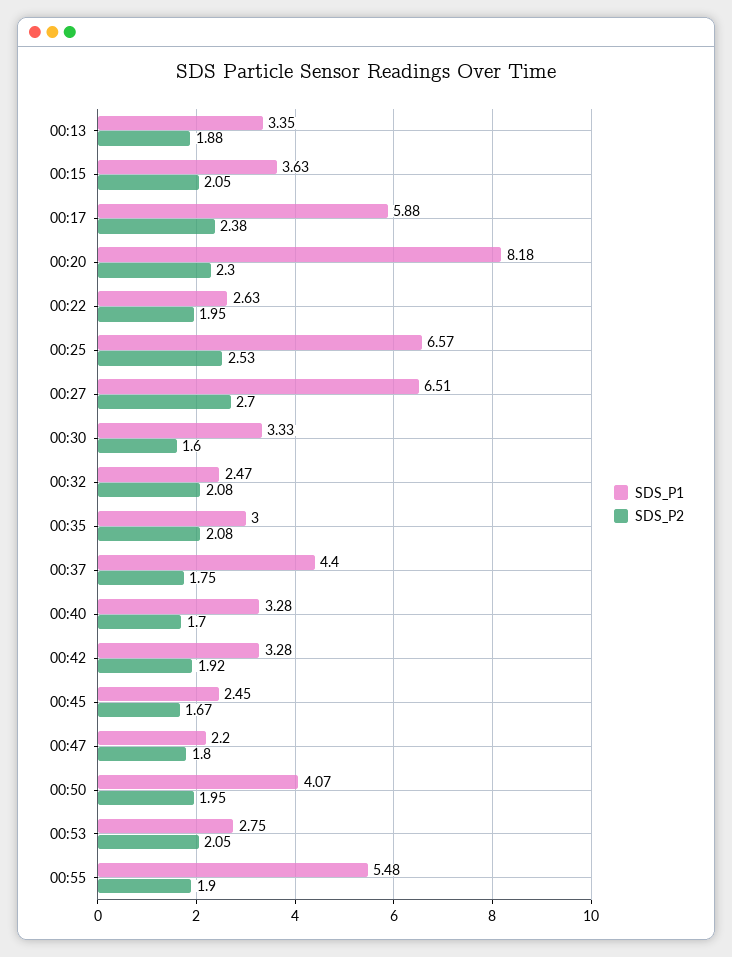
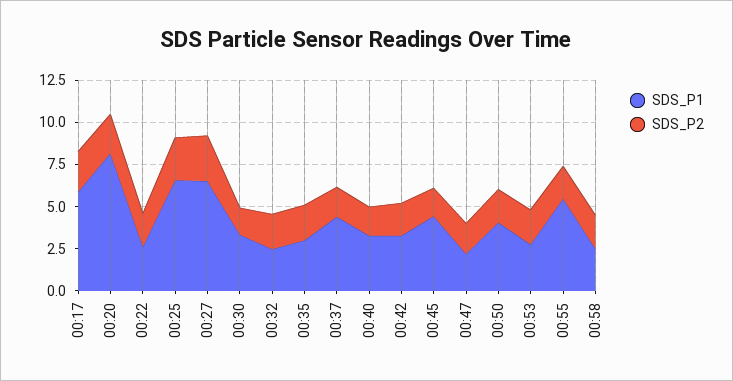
SDS_P1, 00:13: 3.35 -> none
SDS_P2, 00:13: 1.88 -> none
SDS_P1, 00:15: 3.63 -> none
SDS_P2, 00:15: 2.05 -> none
SDS_P1, 00:45: 2.45 -> 4.5
SDS_P1, 00:58: none -> 2.5
SDS_P2, 00:58: none -> 2

